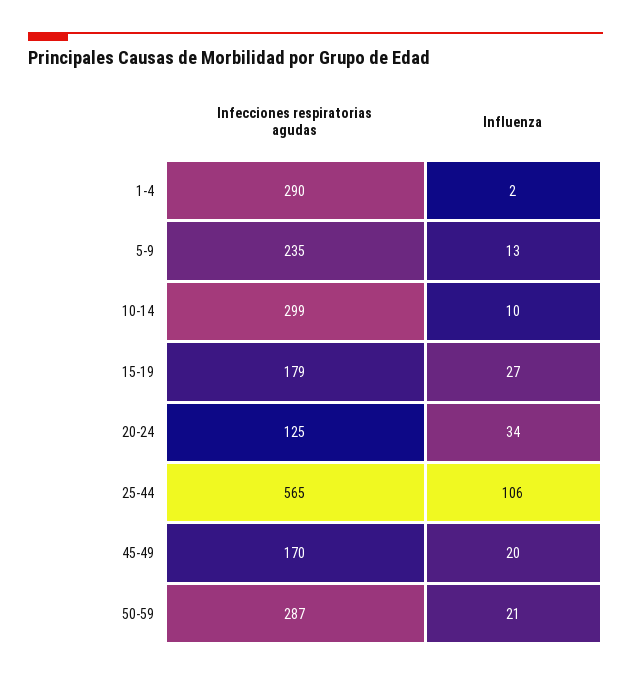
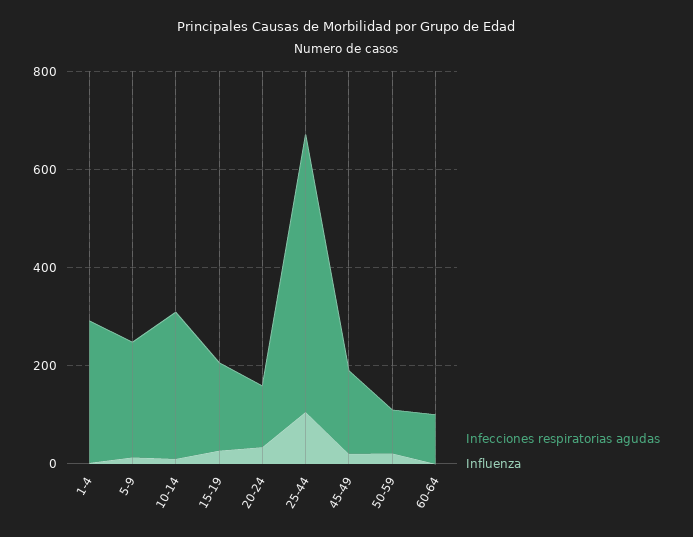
Infecciones respiratorias agudas, 50-59: 287 -> 100
Infecciones respiratorias agudas, 60-64: none -> 100
Influenza, 60-64: none -> 0

